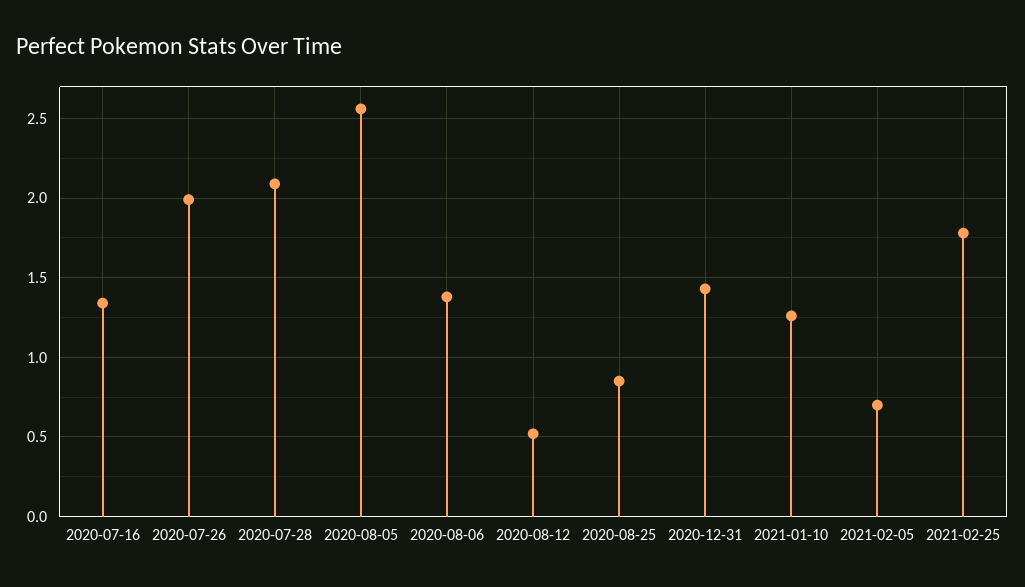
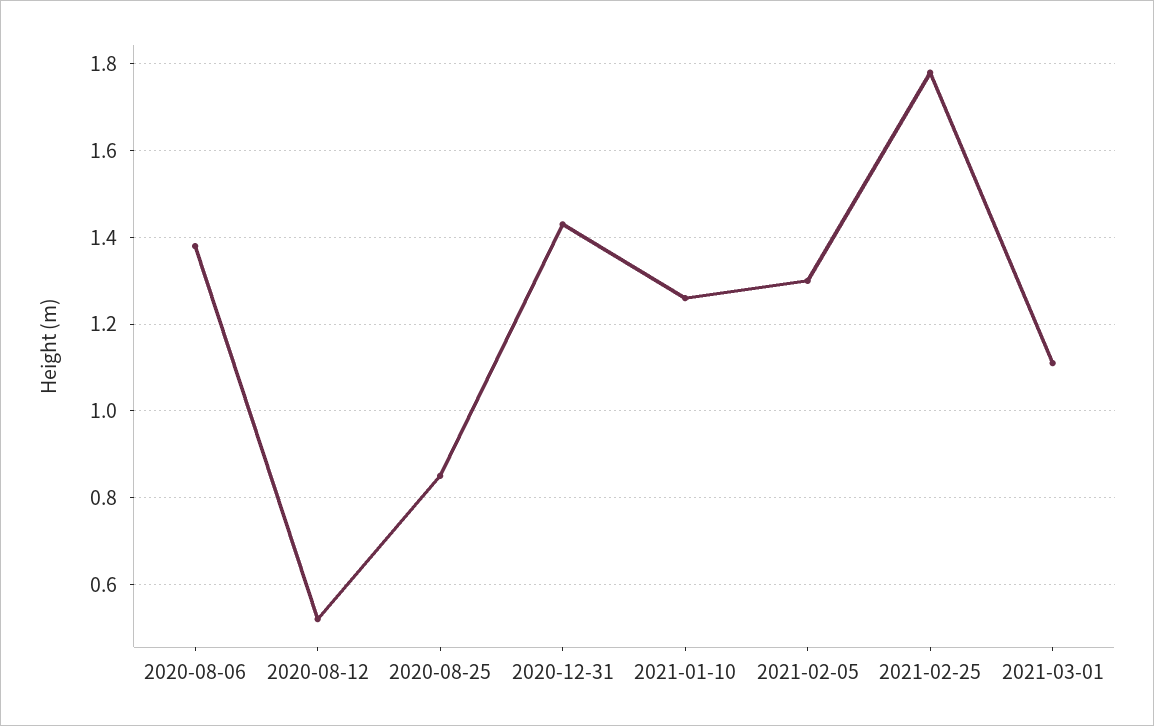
2020-07-16: 1.35 -> none
2020-07-26: 2 -> none
2020-07-28: 2.1 -> none
2020-08-05: 2.55 -> none
2021-02-05: 0.7 -> 1.3
2021-03-01: none -> 1.1

